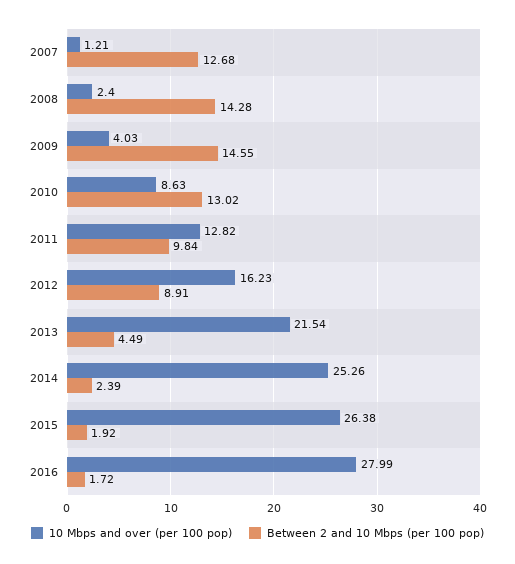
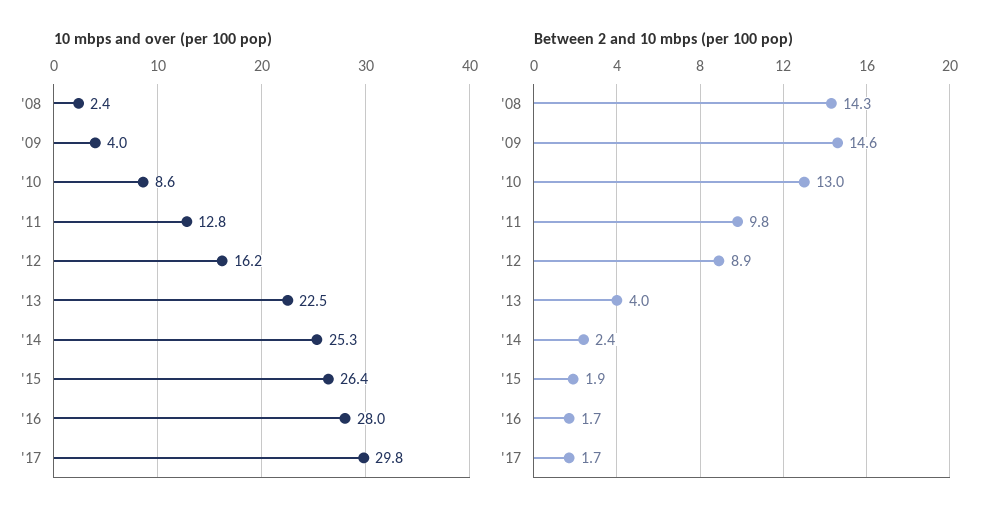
10 Mbps and over (per 100 pop), 2007: 1.21 -> none
Between 2 and 10 Mbps (per 100 pop), 2007: 12.68 -> none
10 Mbps and over (per 100 pop), 2013: 21.54 -> 22.5
Between 2 and 10 Mbps (per 100 pop), 2013: 4.49 -> 4
10 Mbps and over (per 100 pop), '17: none -> 29.8
Between 2 and 10 Mbps (per 100 pop), '17: none -> 1.7

